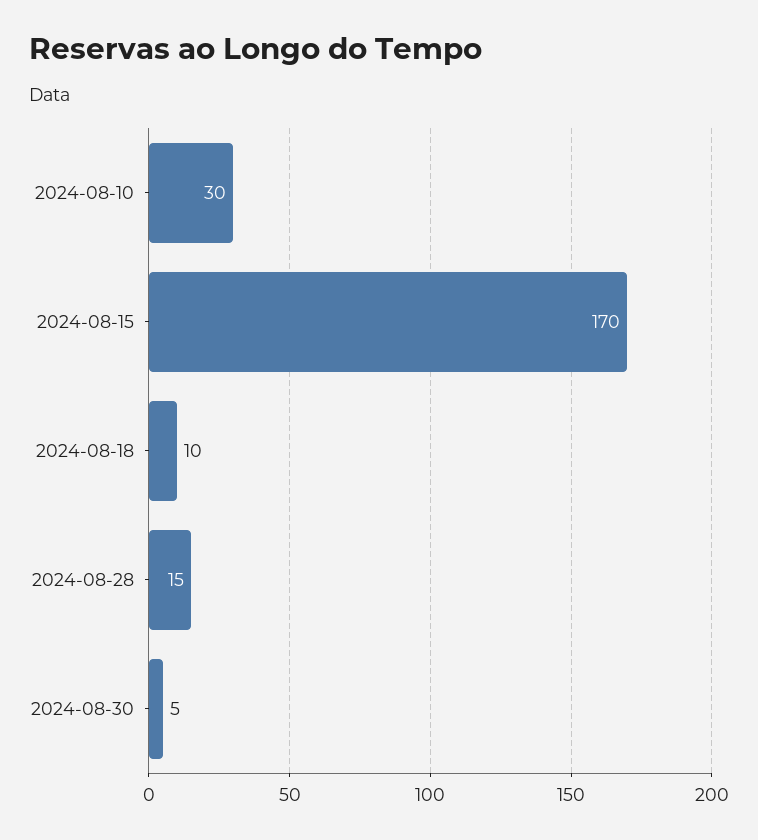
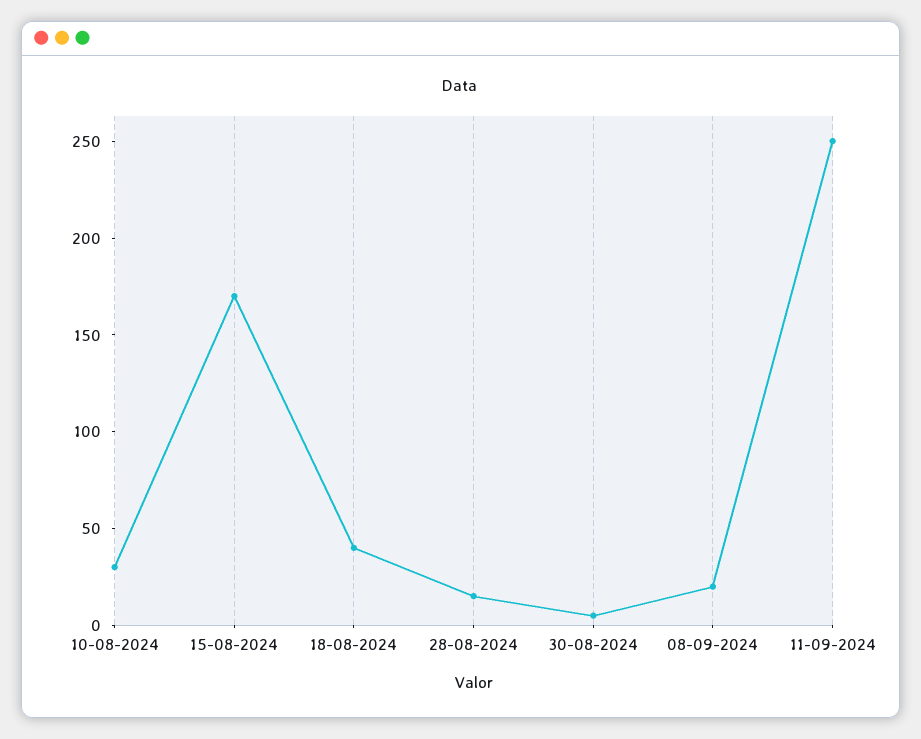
2024-08-18: 10 -> 40
08-09-2024: none -> 20
11-09-2024: none -> 250

